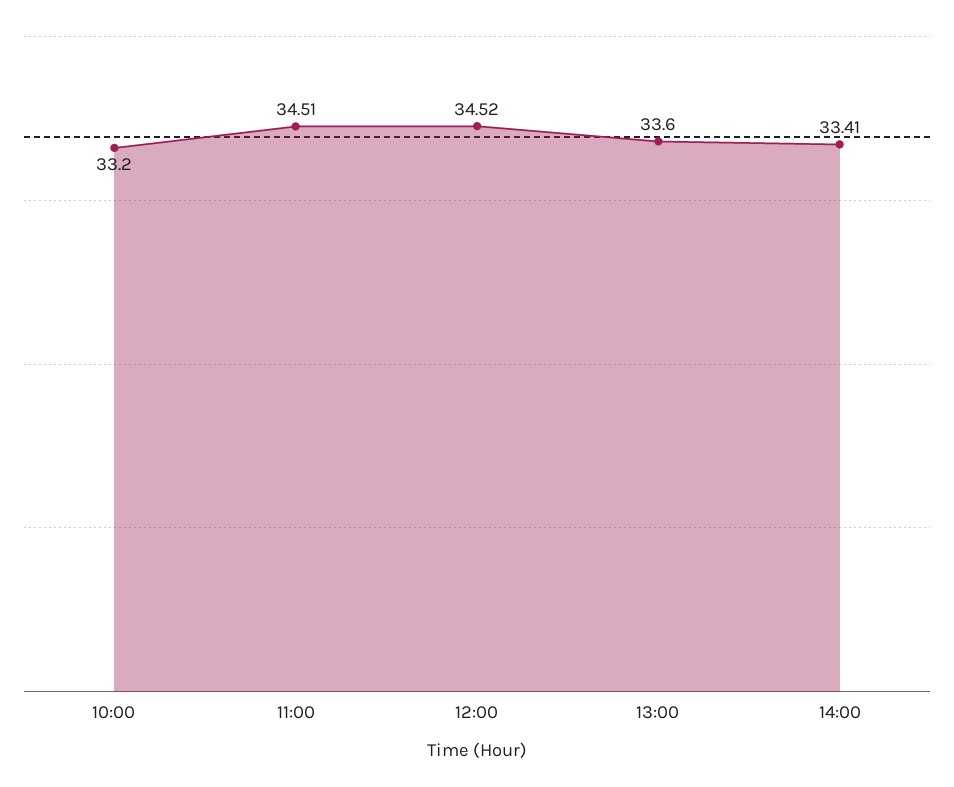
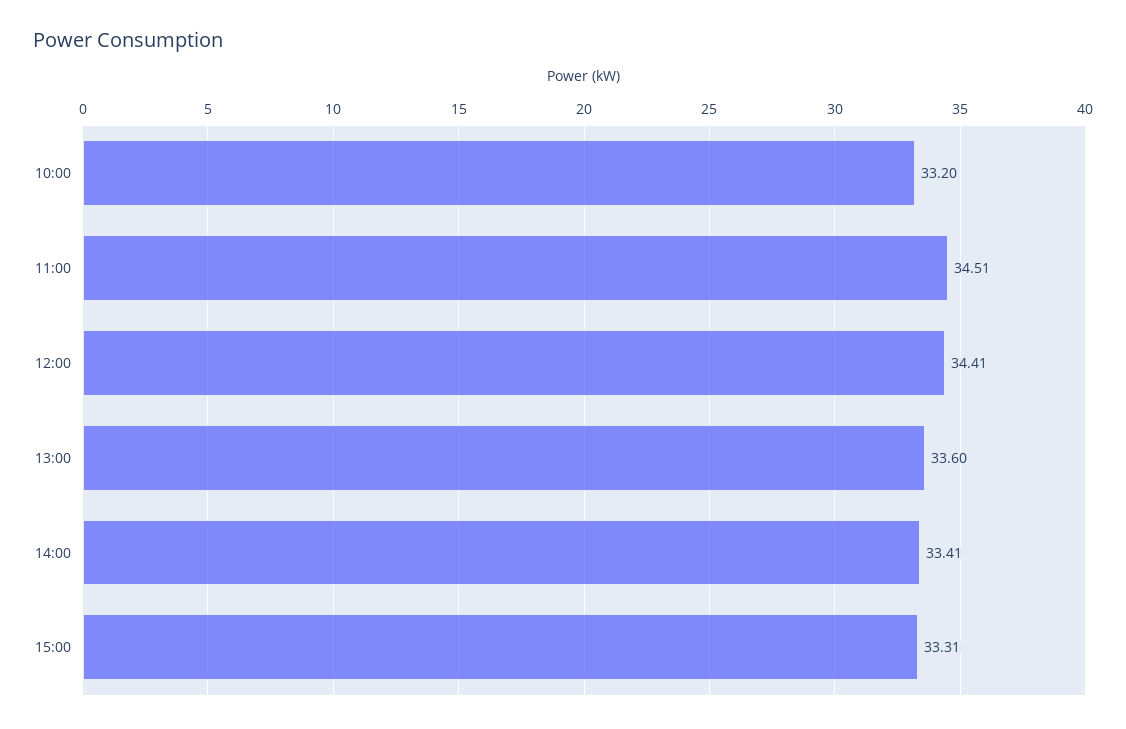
12:00: 34.52 -> 34.41
15:00: none -> 33.31

